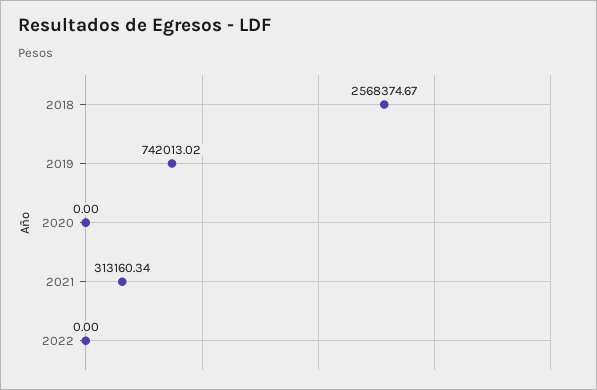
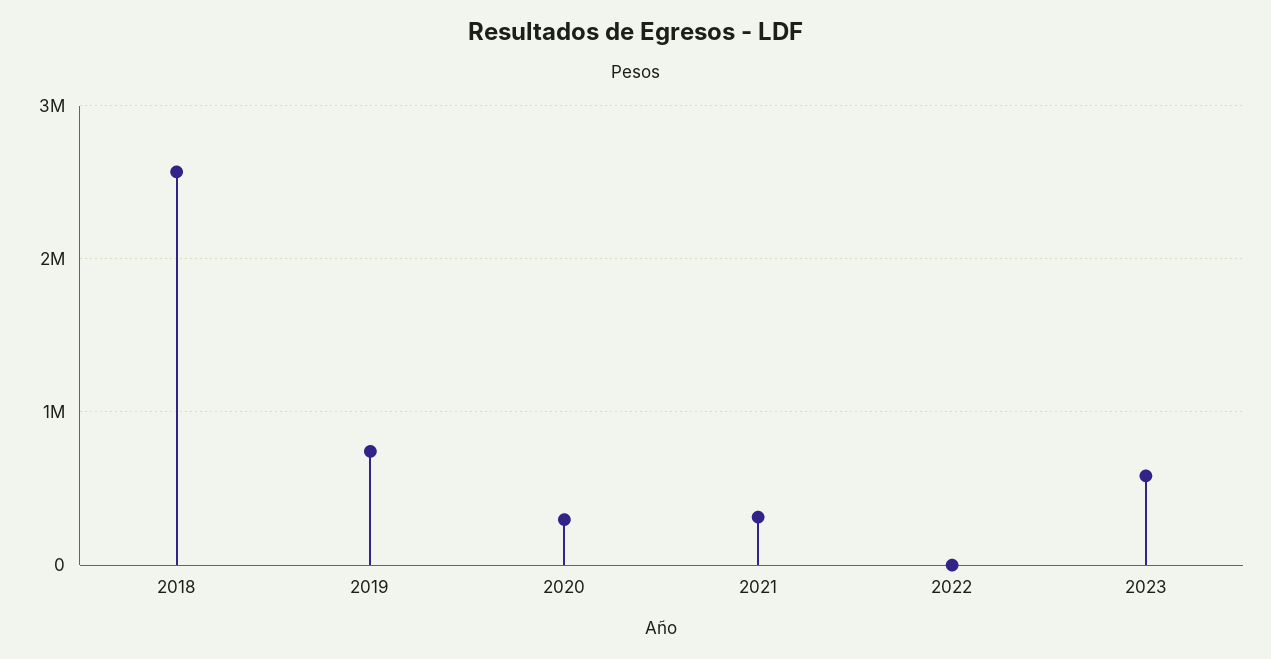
2020: 0 -> 300000
2023: none -> 600000

